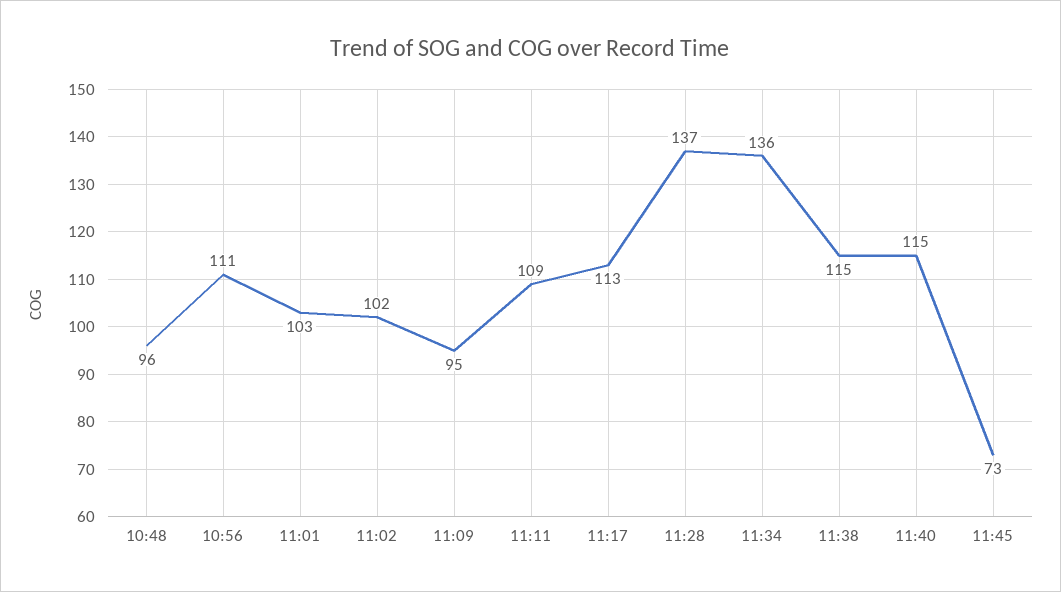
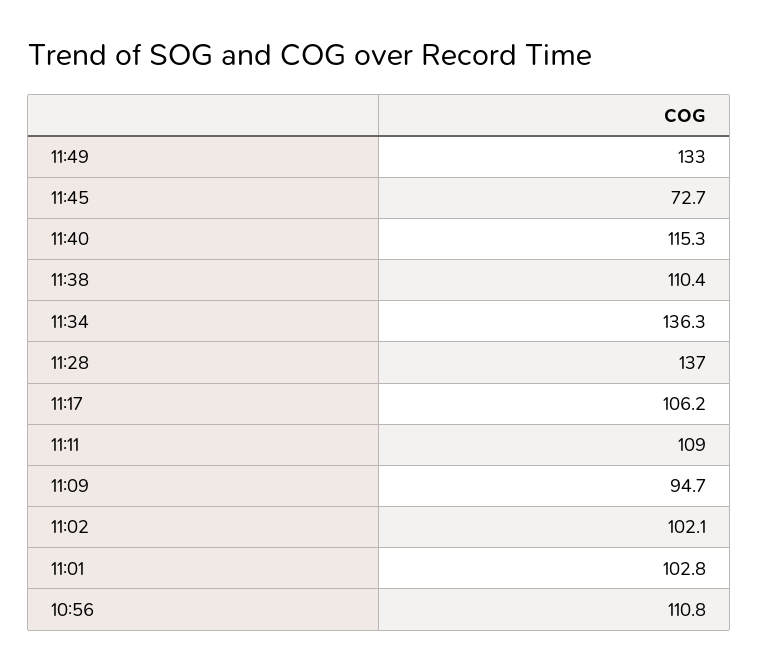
10:48: 96 -> none
11:17: 113 -> 106.2
11:38: 115 -> 110.4
11:49: none -> 133

